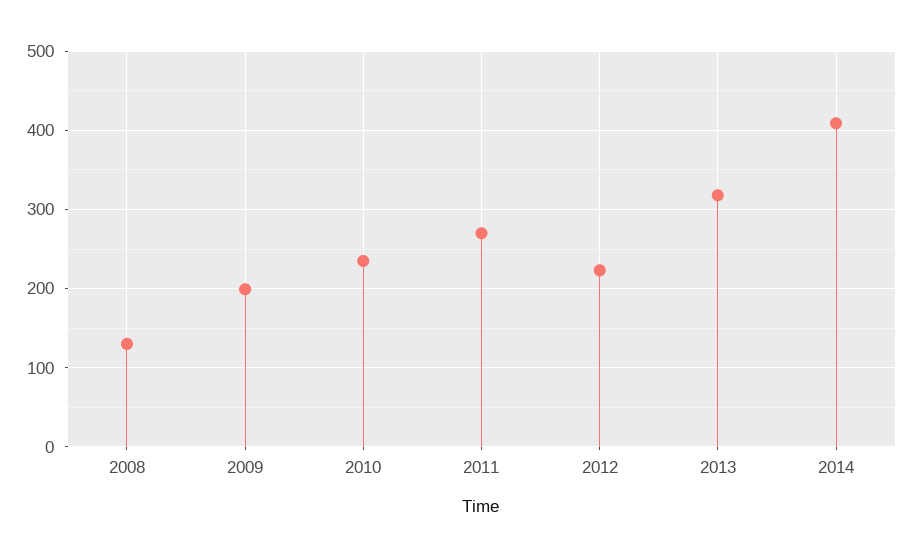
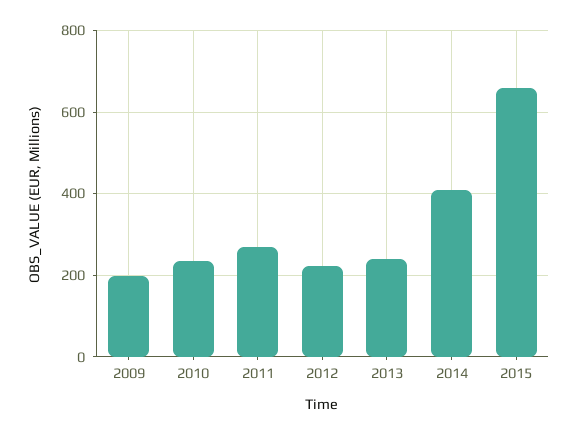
2008: 130 -> none
2013: 320 -> 240
2015: none -> 660

